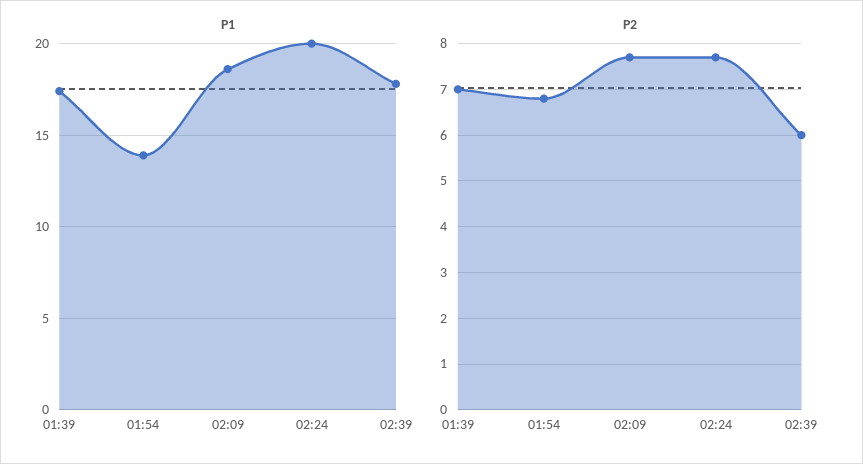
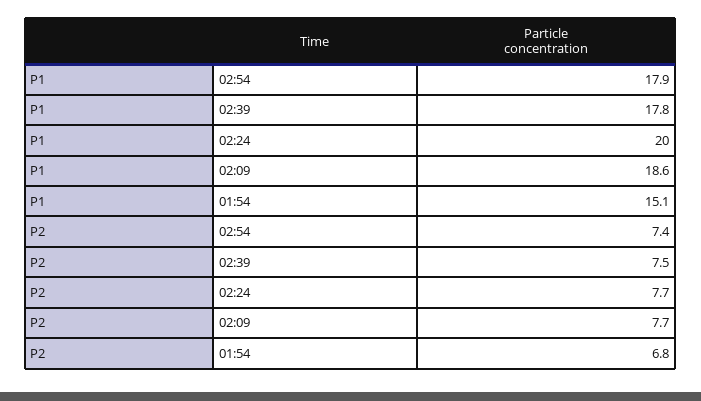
P1, 01:39: 17.5 -> none
P1, 01:54: 14 -> 15.1
P2, 01:39: 7 -> none
P2, 02:39: 6 -> 7.5
P1, 02:54: none -> 17.9
P2, 02:54: none -> 7.4

